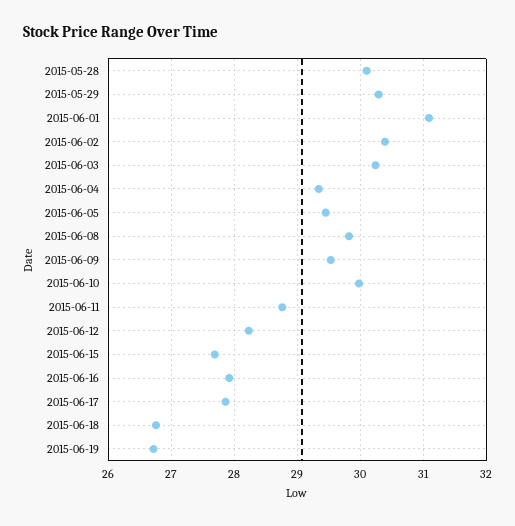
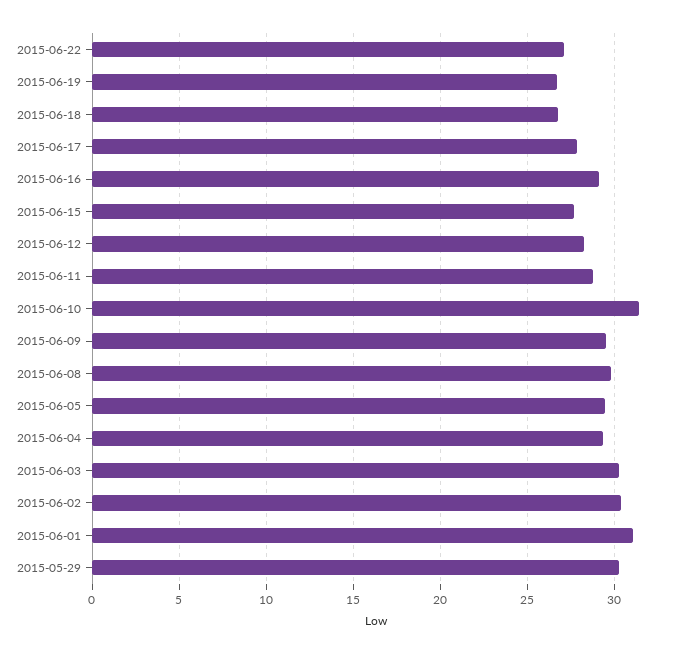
2015-05-28: 30.1 -> none
2015-06-10: 30 -> 31.5
2015-06-16: 27.9 -> 29
2015-06-22: none -> 27

